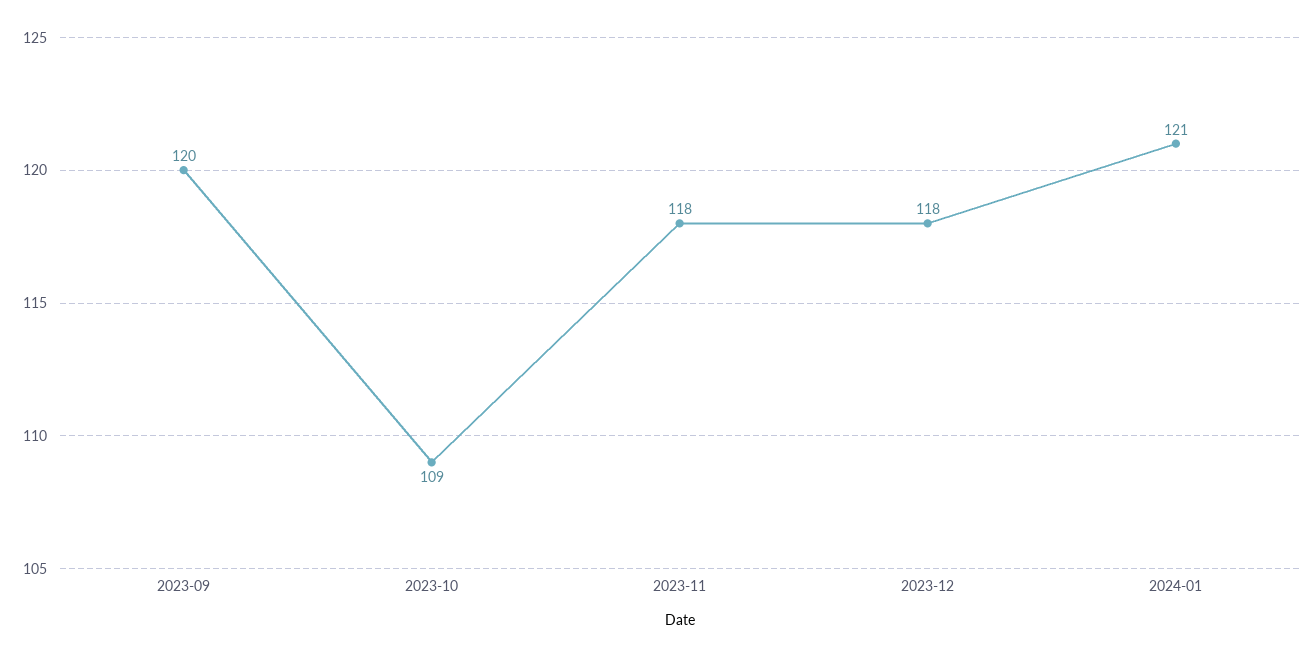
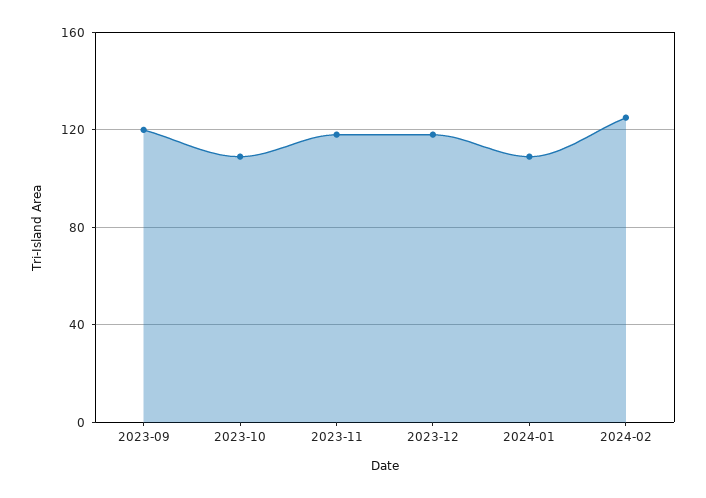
2024-01: 121 -> 110
2024-02: none -> 125

